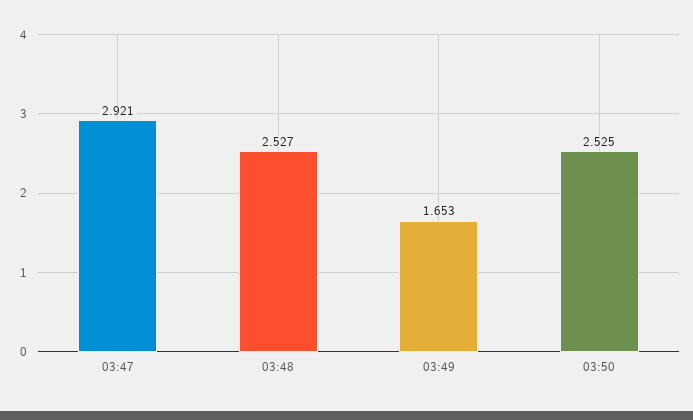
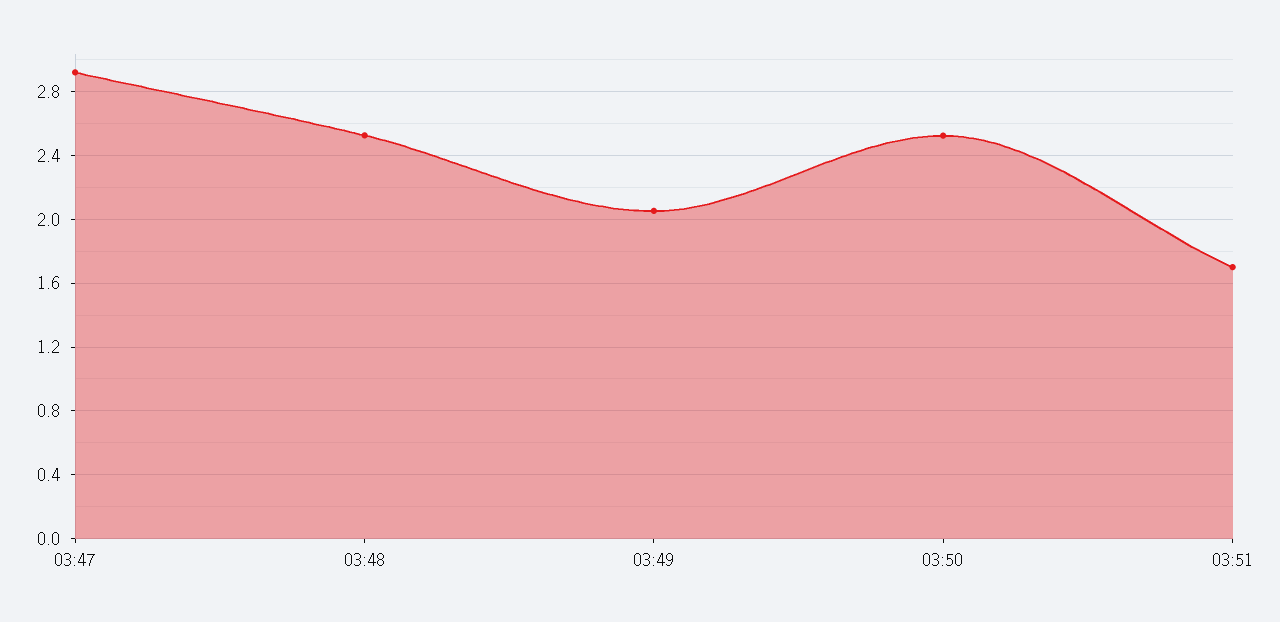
03:49: 1.653 -> 2.05
03:51: none -> 1.7

